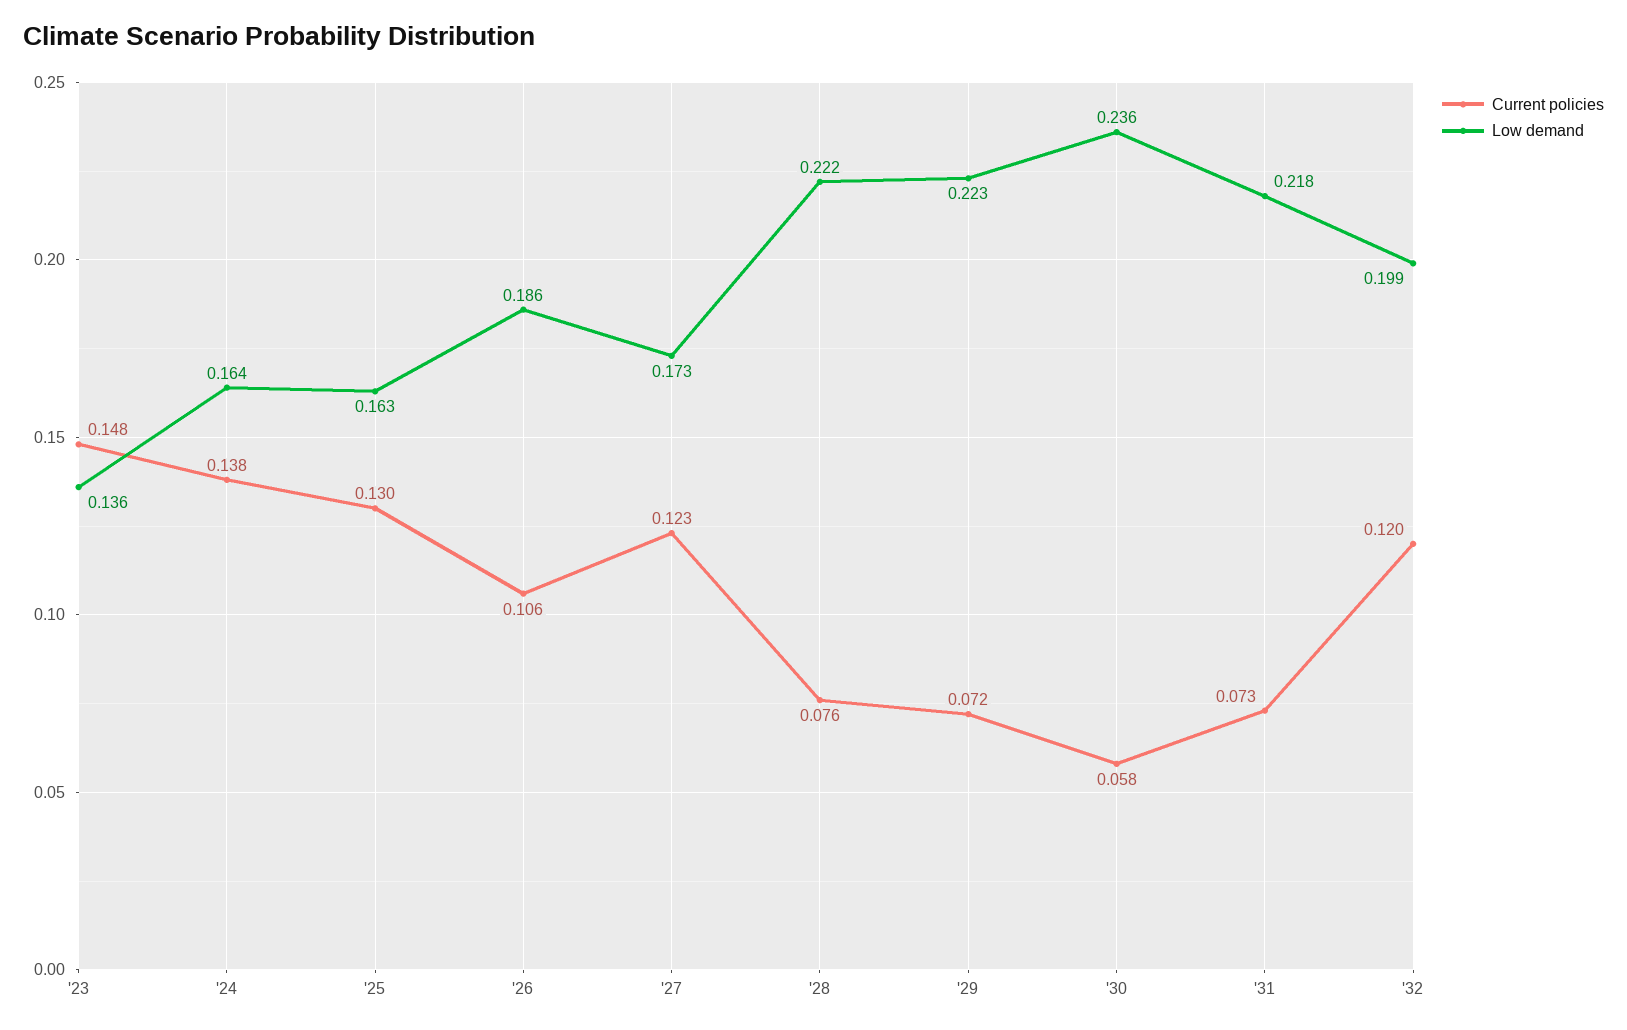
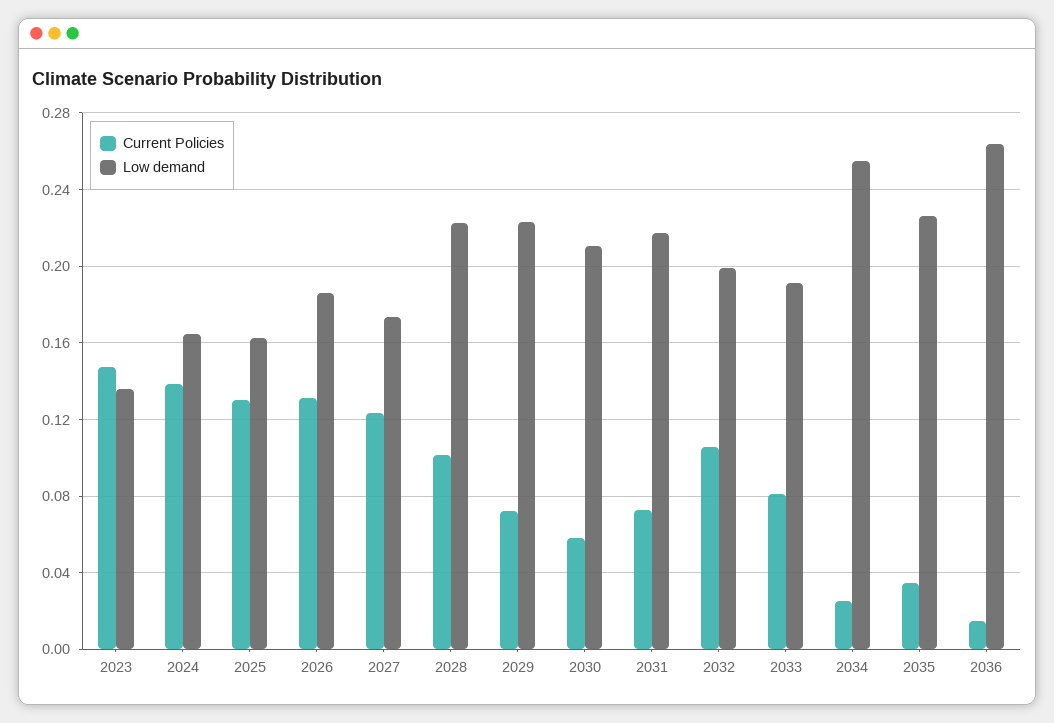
Current policies, '26: 0.106 -> 0.13
Current policies, '28: 0.076 -> 0.1
Low demand, '30: 0.236 -> 0.21
Current policies, '32: 0.12 -> 0.105
Current policies, 2033: none -> 0.08
Low demand, 2033: none -> 0.19
Current policies, 2034: none -> 0.025
Low demand, 2034: none -> 0.255
Current policies, 2035: none -> 0.035
Low demand, 2035: none -> 0.225
Current policies, 2036: none -> 0.015
Low demand, 2036: none -> 0.265

